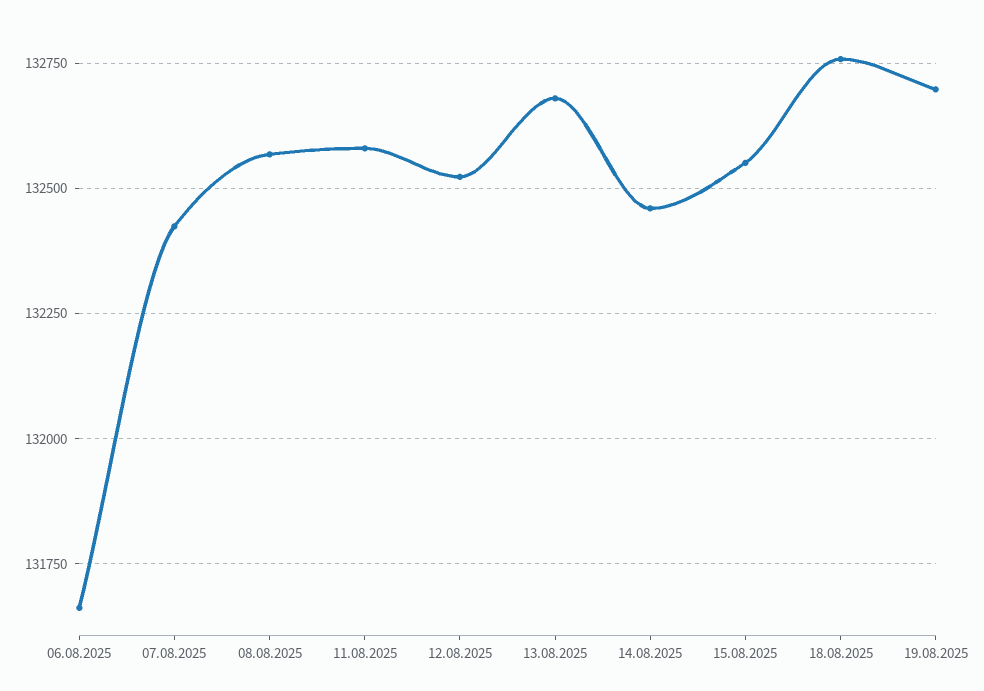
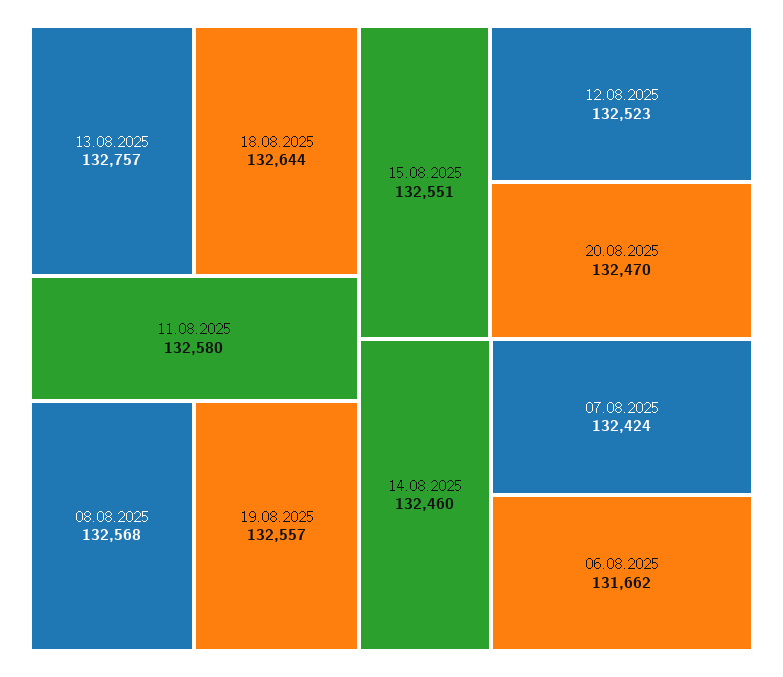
13.08.2025: 132675 -> 132757
18.08.2025: 132750 -> 132644
19.08.2025: 132700 -> 132557
20.08.2025: none -> 132470

